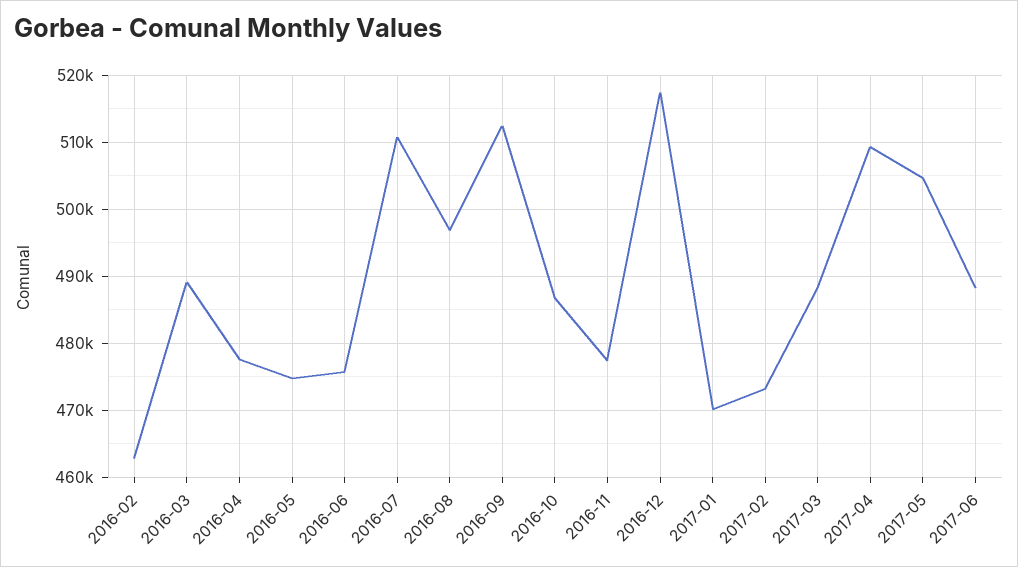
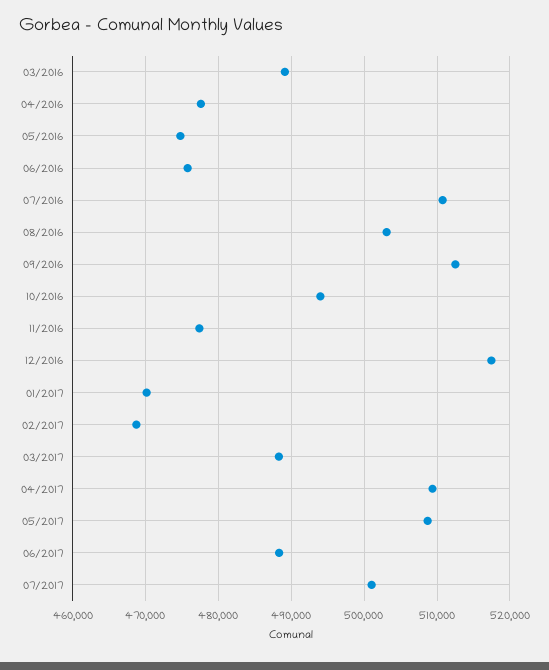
2016-02: 463000 -> none
2016-08: 497000 -> 503000
2016-10: 487000 -> 494000
2017-02: 473000 -> 469000
2017-05: 505000 -> 509000
07/2017: none -> 501000

